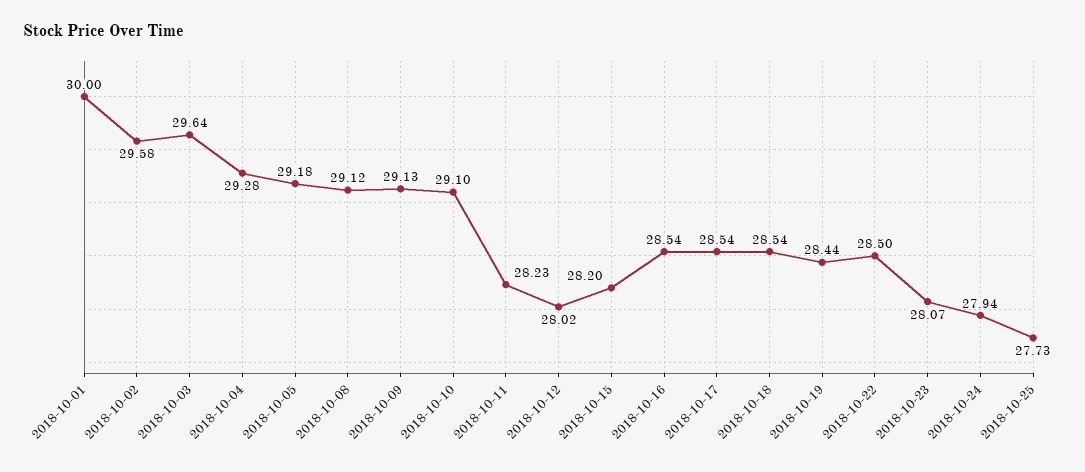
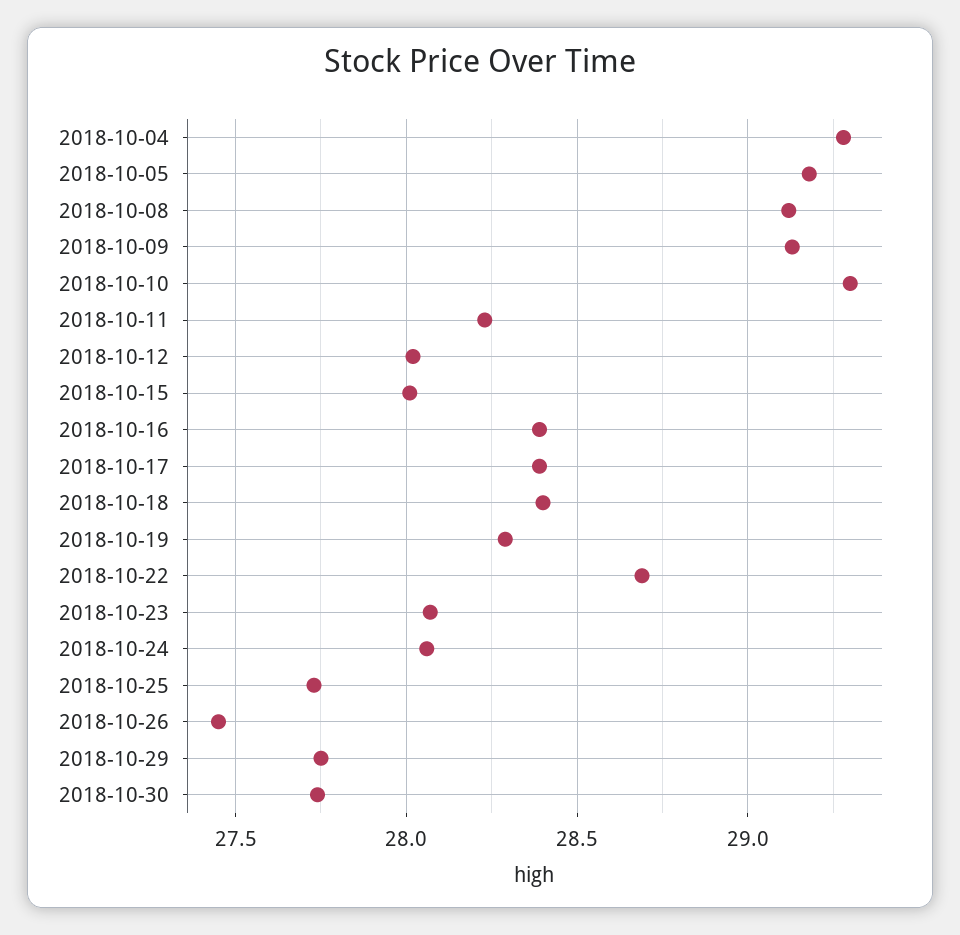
2018-10-01: 30 -> none
2018-10-02: 29.58 -> none
2018-10-03: 29.64 -> none
2018-10-10: 29.1 -> 29.3
2018-10-15: 28.2 -> 28
2018-10-16: 28.54 -> 28.4
2018-10-17: 28.54 -> 28.4
2018-10-18: 28.54 -> 28.4
2018-10-19: 28.44 -> 28.3
2018-10-22: 28.5 -> 28.7
2018-10-24: 27.94 -> 28.05
2018-10-26: none -> 27.45
2018-10-29: none -> 27.75
2018-10-30: none -> 27.75

